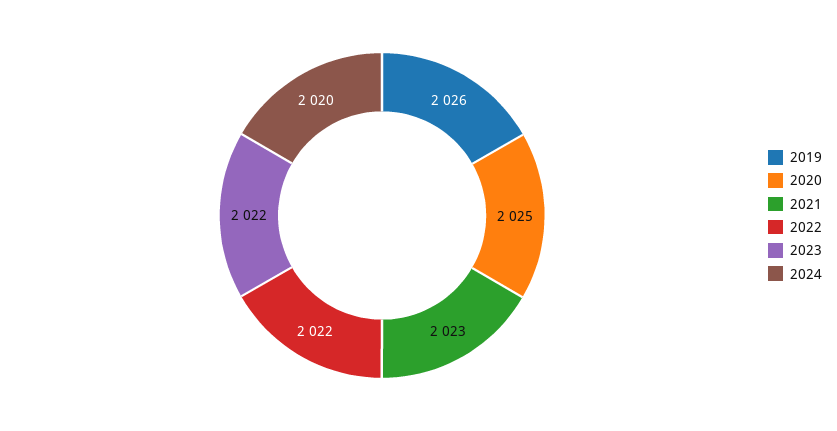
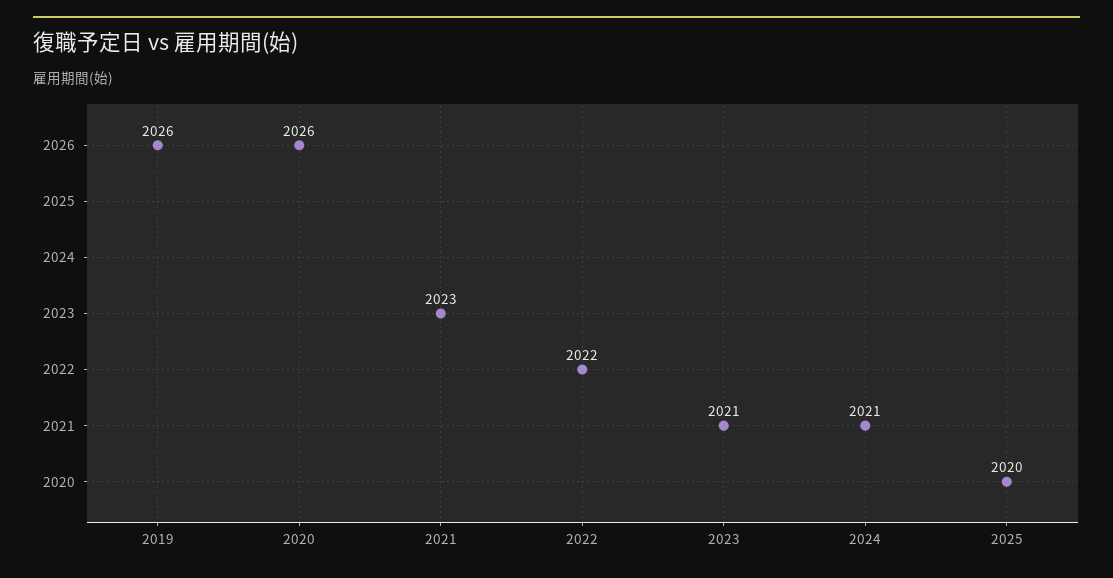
2020: 2025 -> 2026
2023: 2022 -> 2021
2024: 2020 -> 2021
2025: none -> 2020

